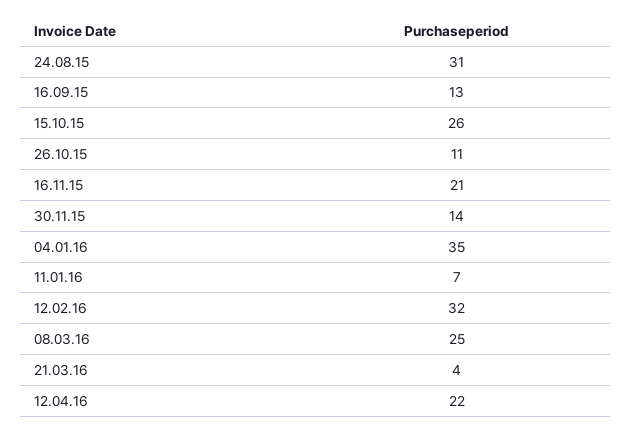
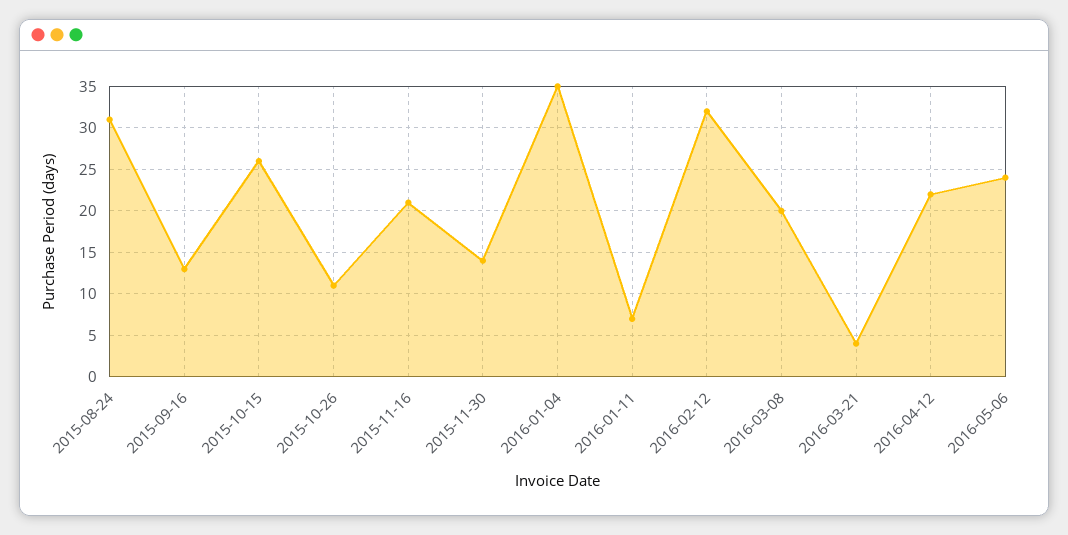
08.03.16: 25 -> 20
2016-05-06: none -> 24

